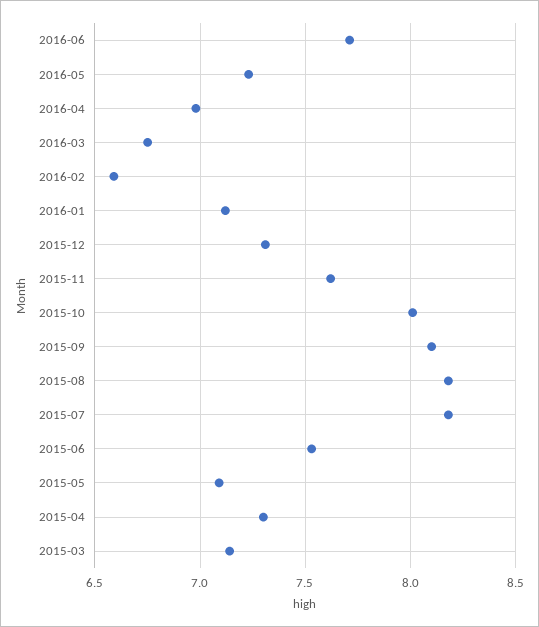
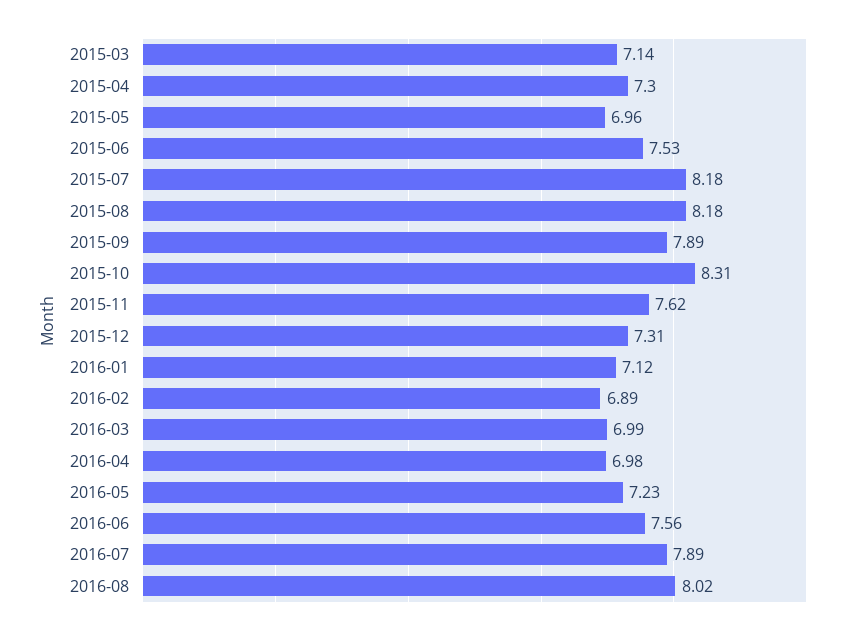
2016-06: 7.7 -> 7.56
2016-03: 6.75 -> 6.99
2016-02: 6.6 -> 6.89
2015-10: 8 -> 8.31
2015-09: 8.1 -> 7.89
2015-05: 7.1 -> 6.96
2016-07: none -> 7.89
2016-08: none -> 8.02

